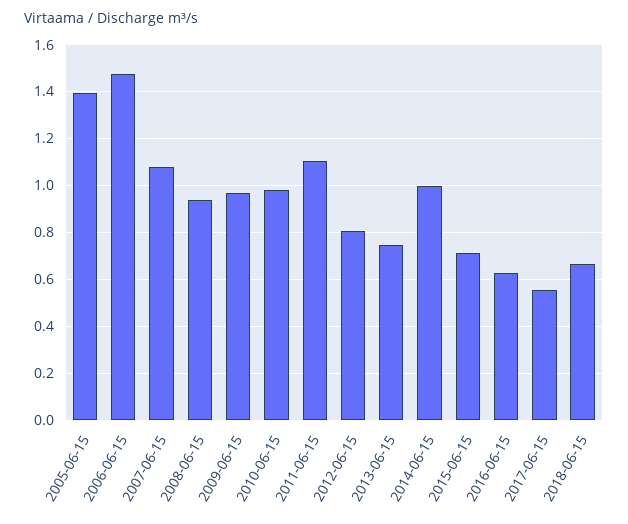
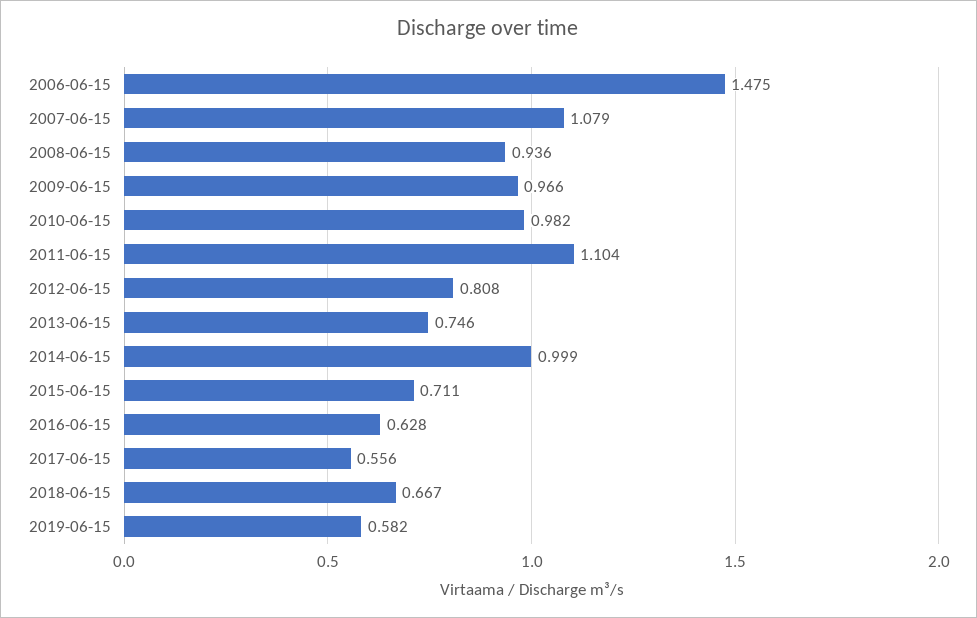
2005-06-15: 1.4 -> none
2019-06-15: none -> 0.582

